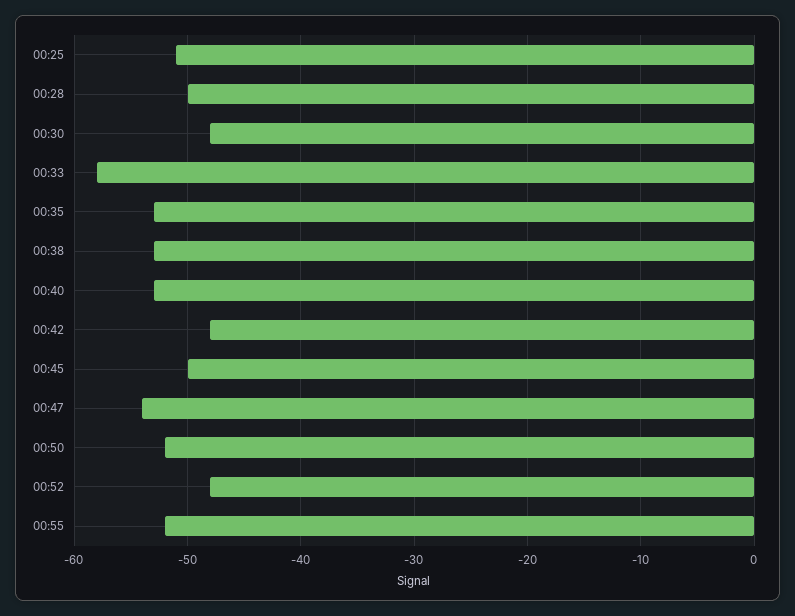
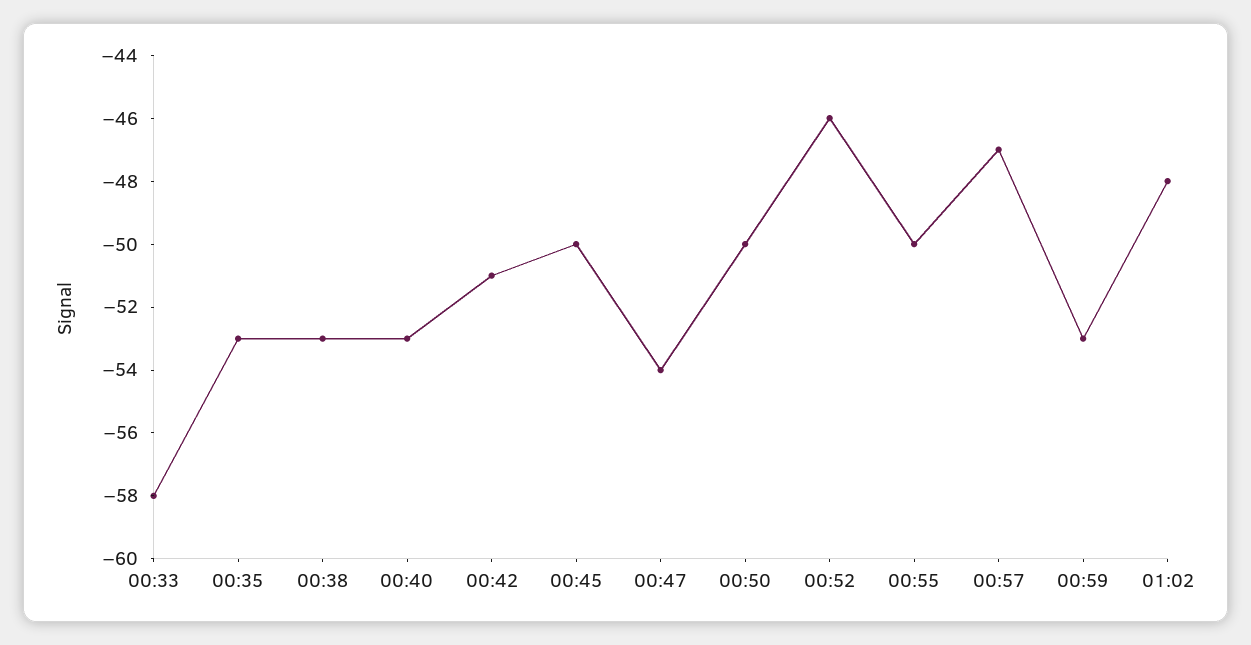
00:25: -51 -> none
00:28: -50 -> none
00:30: -48 -> none
00:42: -48 -> -51
00:50: -52 -> -50
00:52: -48 -> -46
00:55: -52 -> -50
00:57: none -> -47
00:59: none -> -53
01:02: none -> -48

